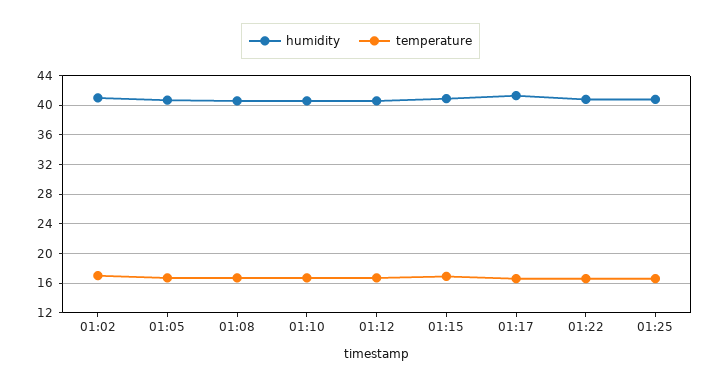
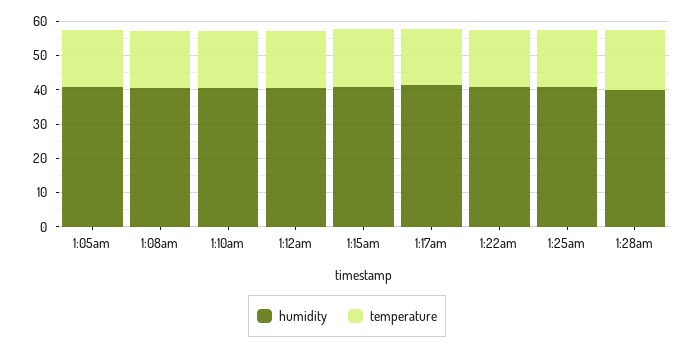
humidity, 01:02: 41 -> none
temperature, 01:02: 17 -> none
humidity, 1:28am: none -> 40
temperature, 1:28am: none -> 17.5

